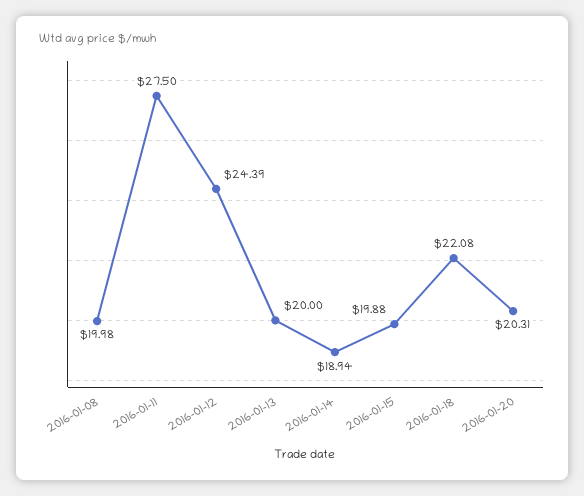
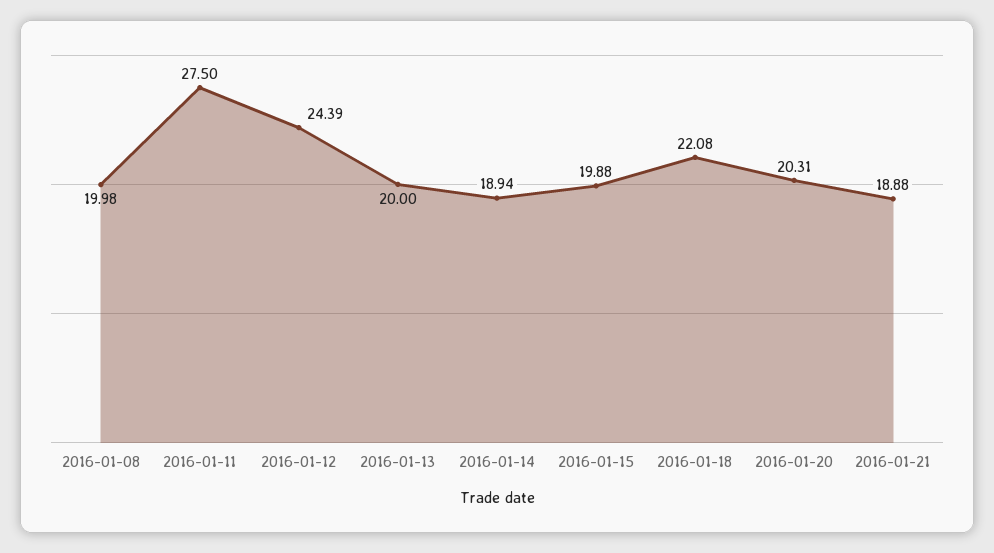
2016-01-21: none -> 18.88

